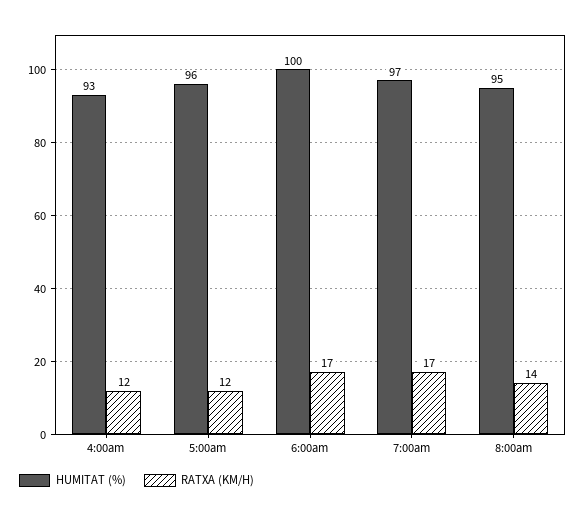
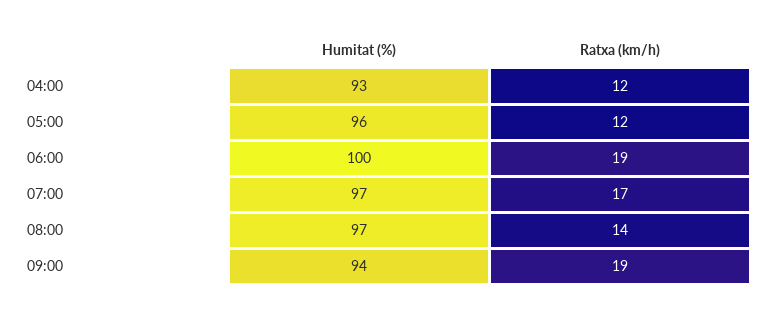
RATXA (KM/H), 6:00am: 17 -> 19
HUMITAT (%), 8:00am: 95 -> 97
HUMITAT (%), 09:00: none -> 94
RATXA (KM/H), 09:00: none -> 19

